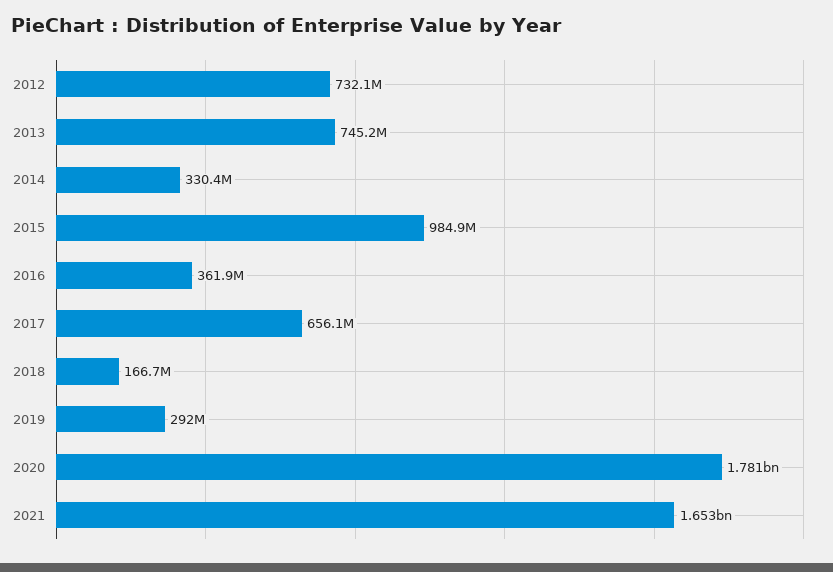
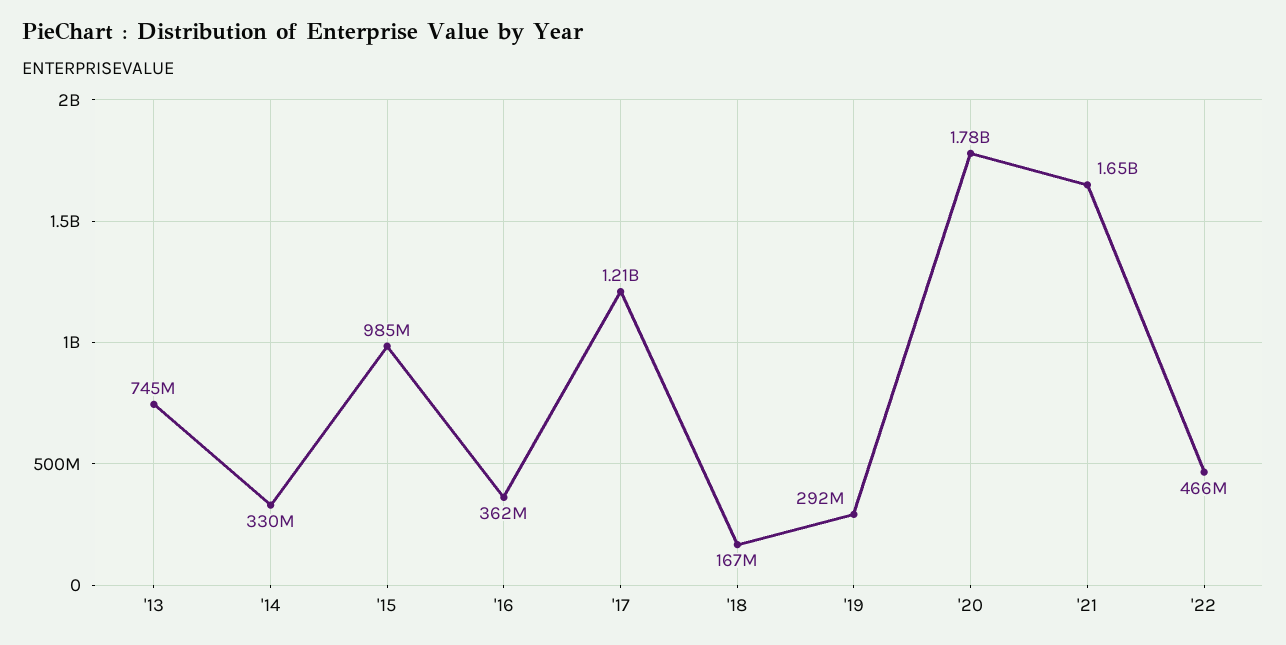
2012: 732100000 -> none
2017: 656100000 -> 1210000000
'22: none -> 466000000

